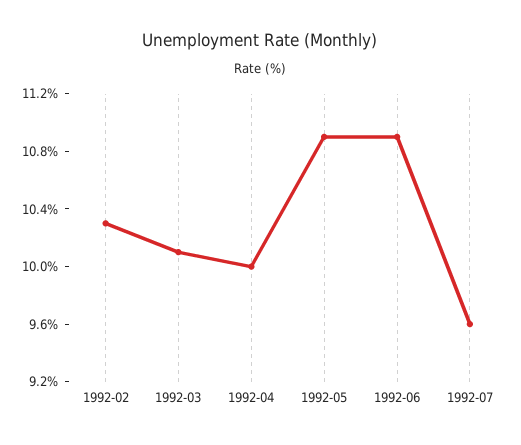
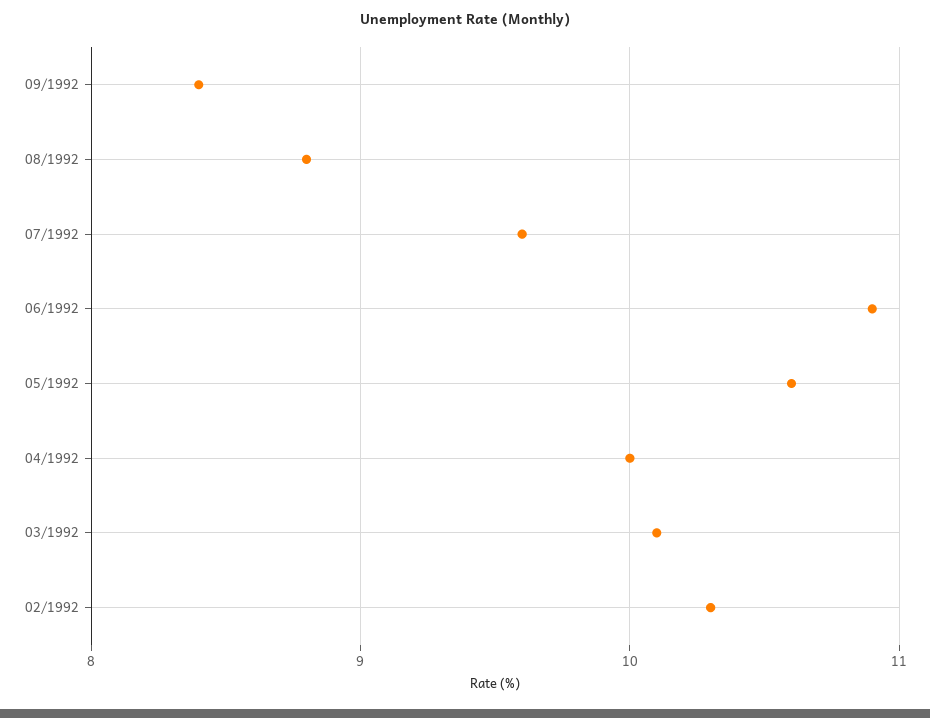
1992-05: 10.9 -> 10.6
09/1992: none -> 8.4
08/1992: none -> 8.8

